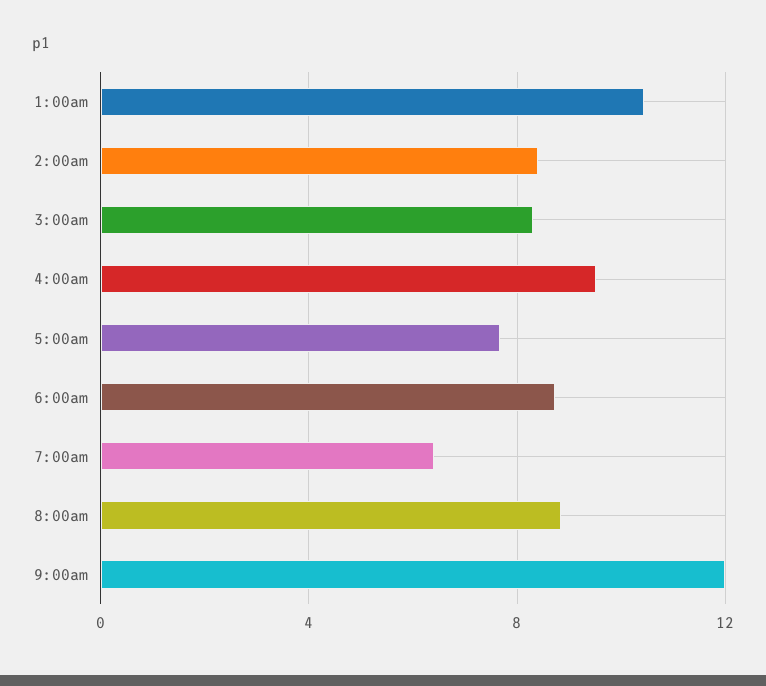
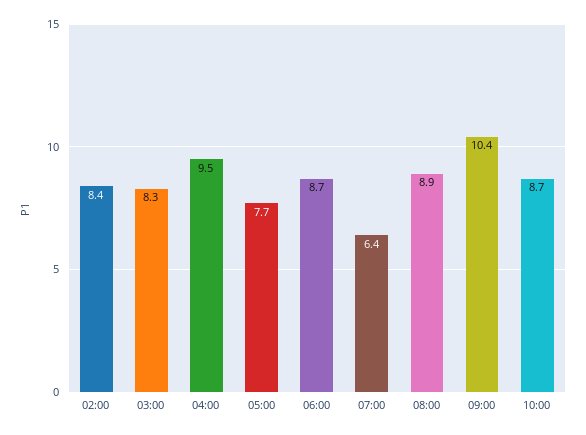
1:00am: 10.5 -> none
9:00am: 12 -> 10.4
10:00: none -> 8.7

